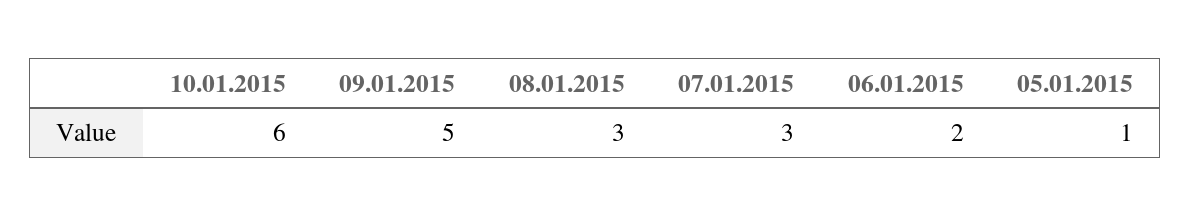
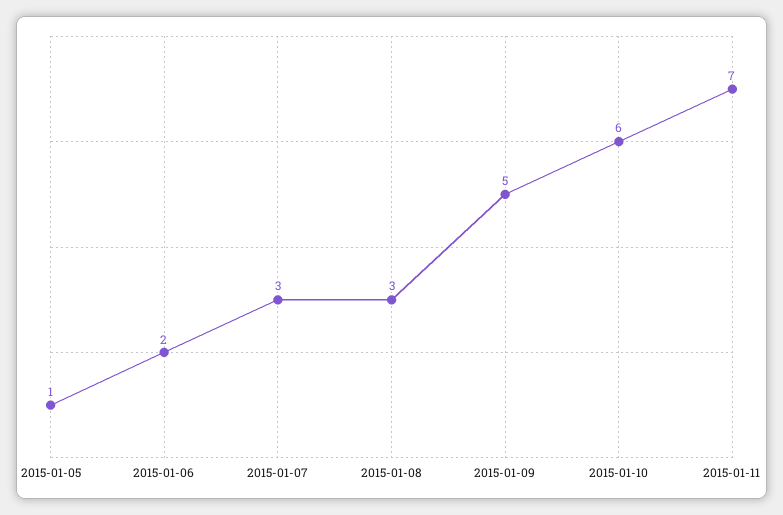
2015-01-11: none -> 7

